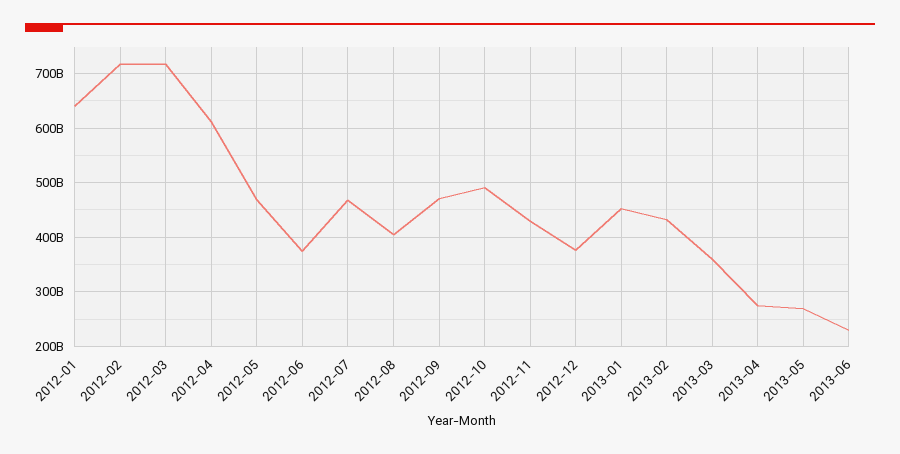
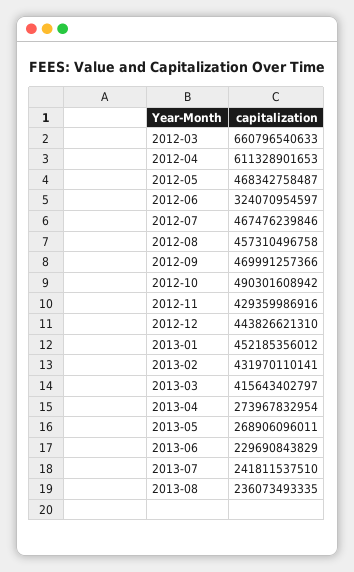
2012-01: 640000000000 -> none
2012-02: 720000000000 -> none
2012-03: 720000000000 -> 660796540633
2012-06: 380000000000 -> 324070954597
2012-08: 400000000000 -> 457310496758
2012-12: 380000000000 -> 443826621310
2013-03: 360000000000 -> 415643402797
2013-07: none -> 241811537510
2013-08: none -> 236073493335

